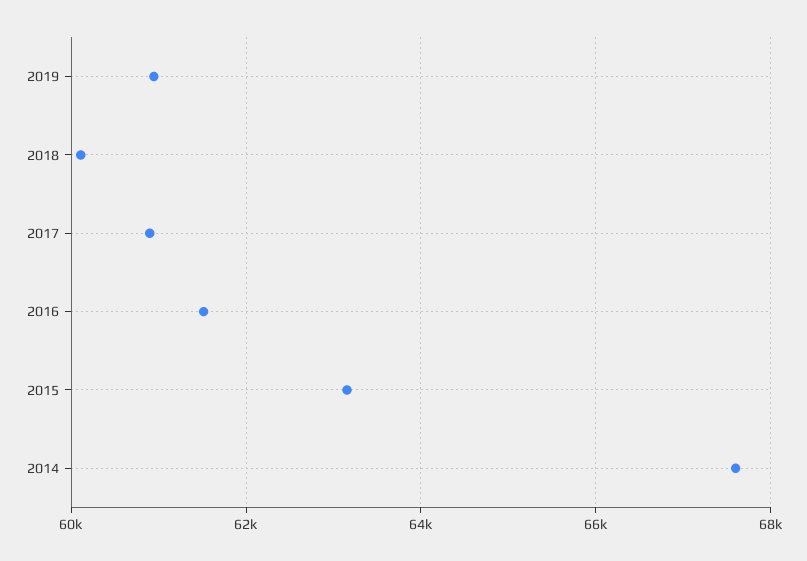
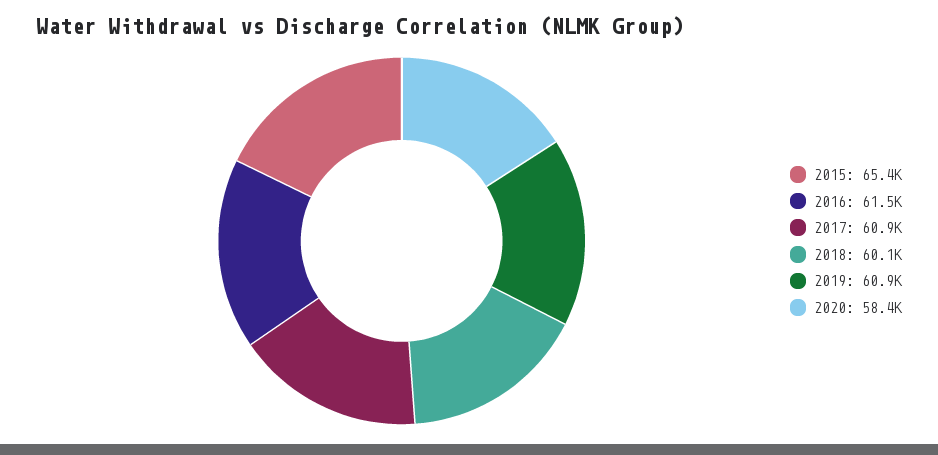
2015: 63200 -> 65400
2014: 67600 -> none
2020: none -> 58400

